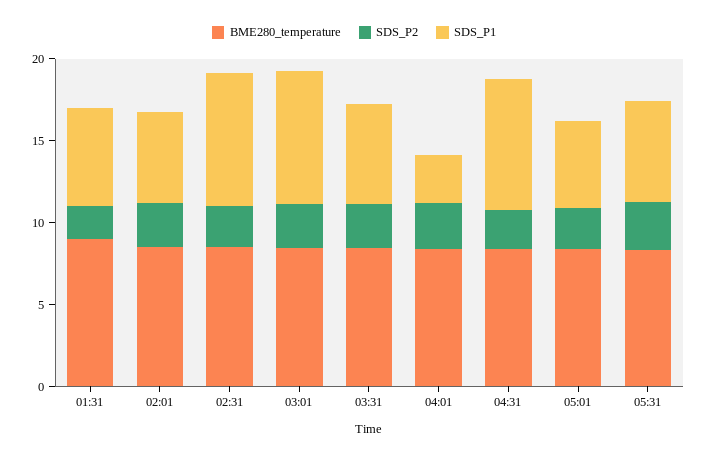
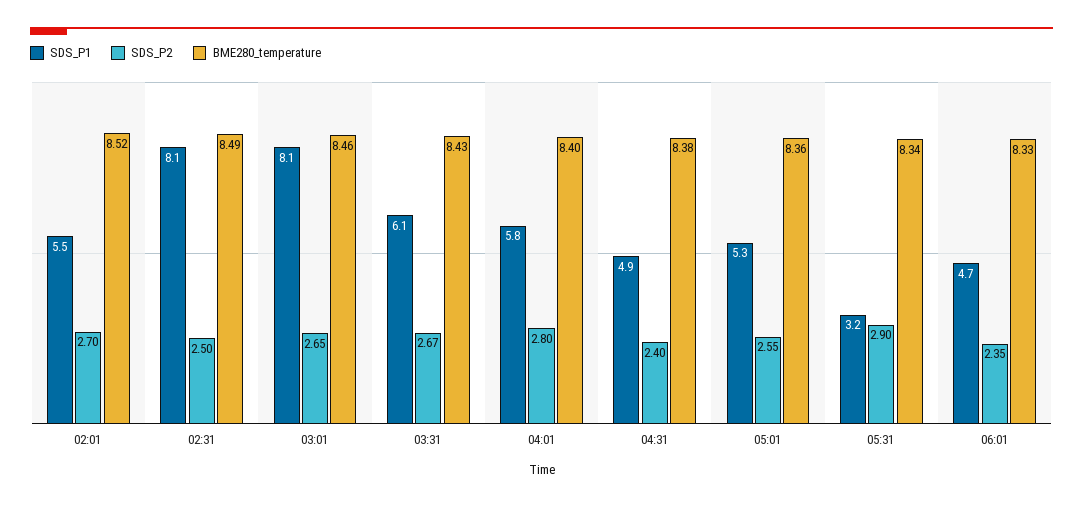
BME280_temperature, 01:31: 9 -> none
SDS_P2, 01:31: 2 -> none
SDS_P1, 01:31: 6 -> none
SDS_P1, 04:01: 3 -> 5.8
SDS_P1, 04:31: 8 -> 4.9
SDS_P1, 05:31: 6 -> 3.2
SDS_P1, 06:01: none -> 4.7
SDS_P2, 06:01: none -> 2.35
BME280_temperature, 06:01: none -> 8.33

